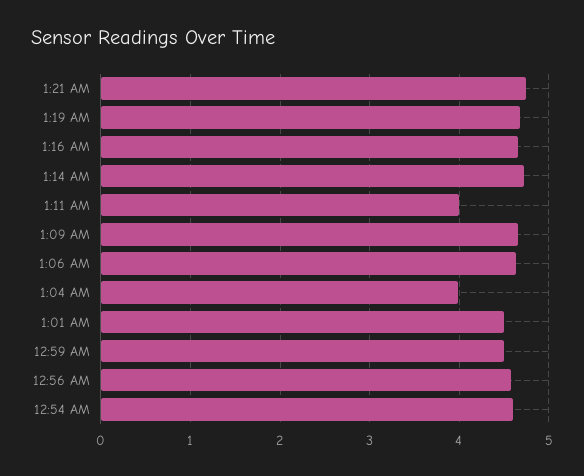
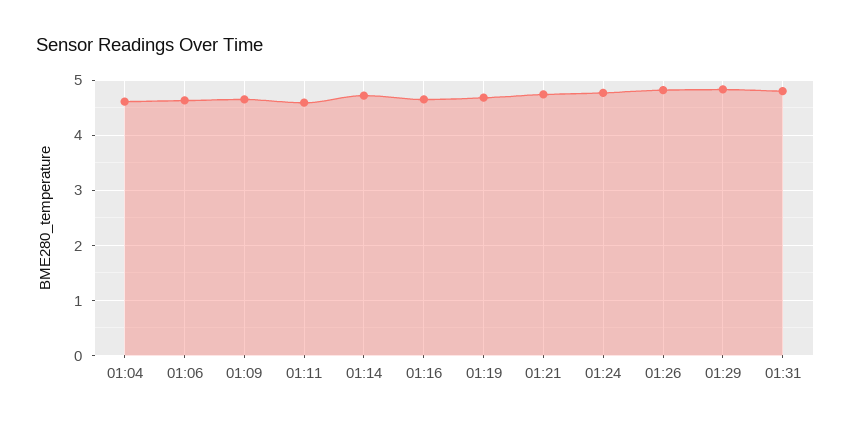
1:11 AM: 4 -> 4.6
1:04 AM: 4 -> 4.6
1:01 AM: 4.5 -> none
12:59 AM: 4.5 -> none
12:56 AM: 4.6 -> none
12:54 AM: 4.6 -> none
01:24: none -> 4.8
01:26: none -> 4.8
01:29: none -> 4.8
01:31: none -> 4.8

